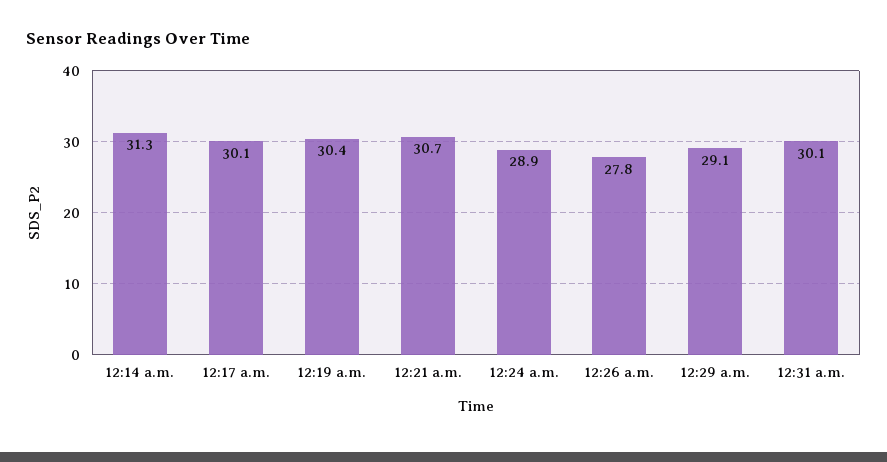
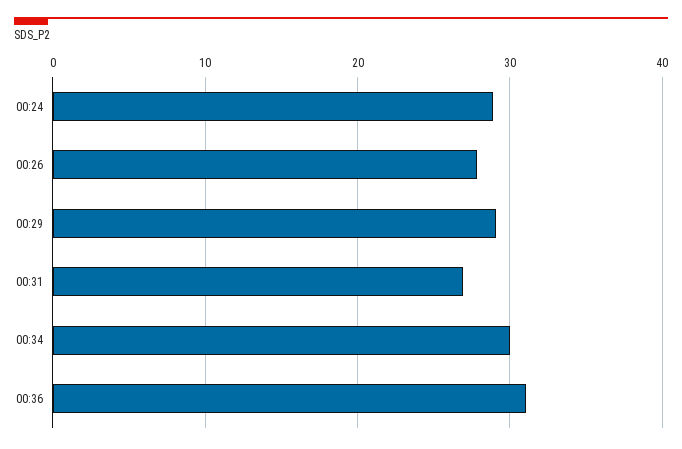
12:14 a.m.: 31.3 -> none
12:17 a.m.: 30.1 -> none
12:19 a.m.: 30.4 -> none
12:21 a.m.: 30.7 -> none
12:31 a.m.: 30.1 -> 27
00:34: none -> 30
00:36: none -> 31

